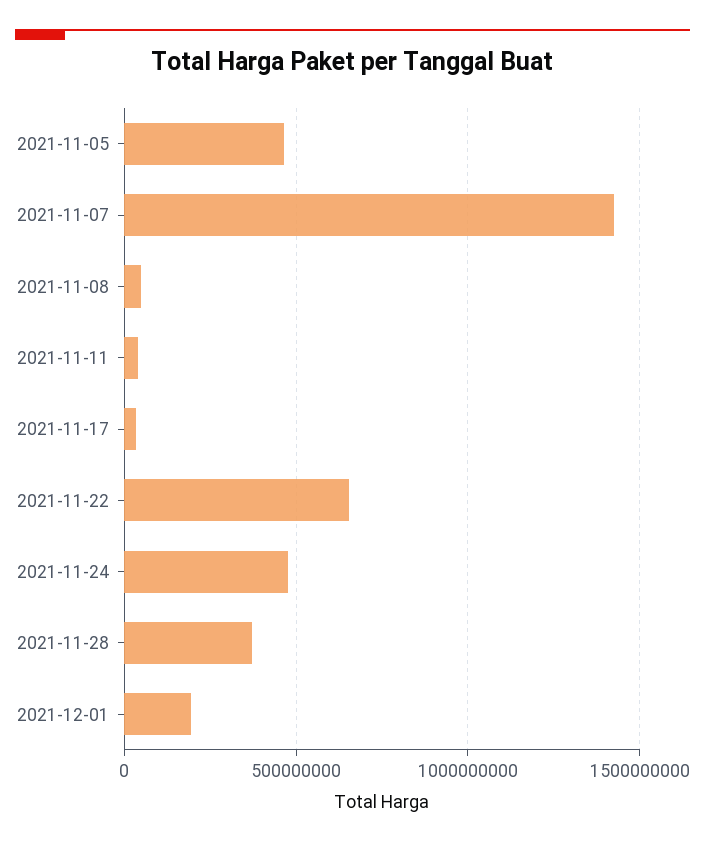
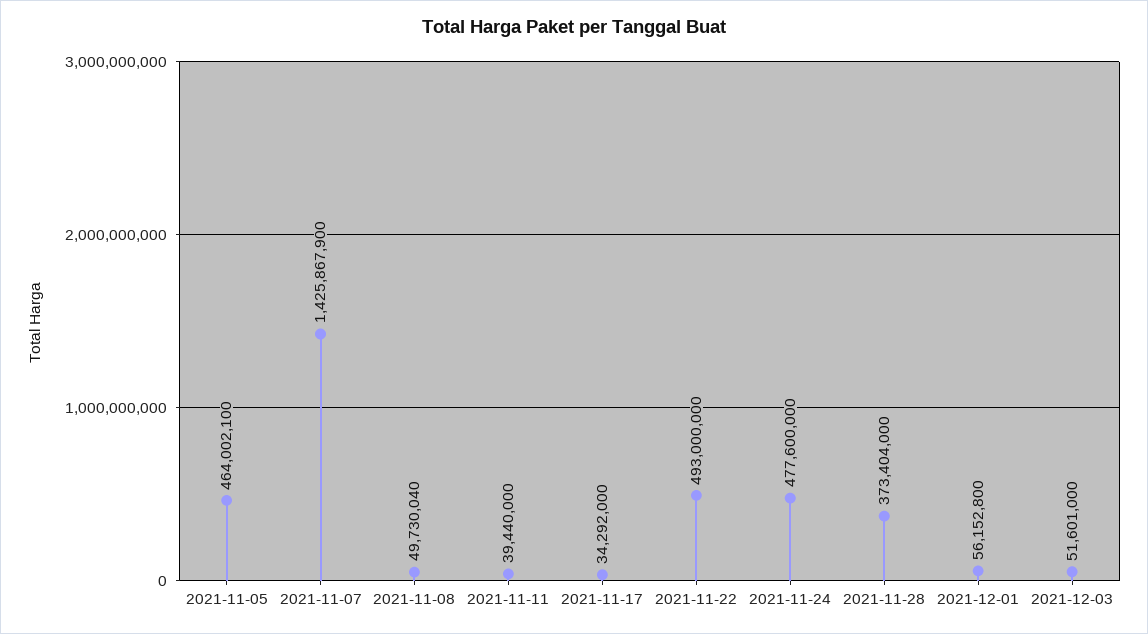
2021-11-22: 650000000 -> 493000000
2021-12-01: 200000000 -> 56152800
2021-12-03: none -> 51601000

